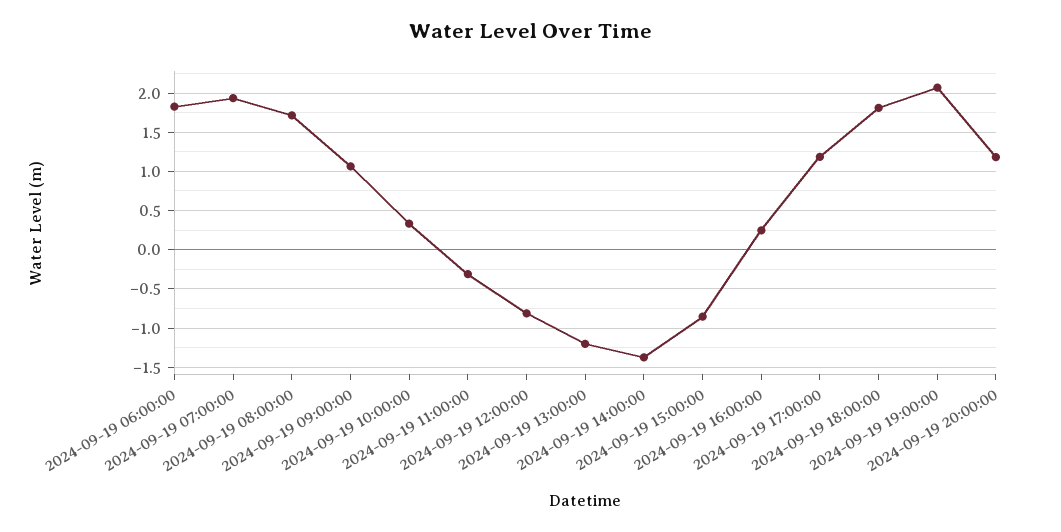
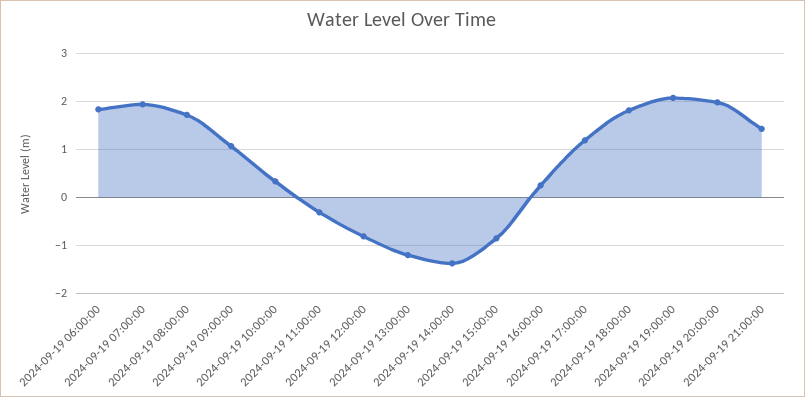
2024-09-19 20:00:00: 1.2 -> 2
2024-09-19 21:00:00: none -> 1.4

